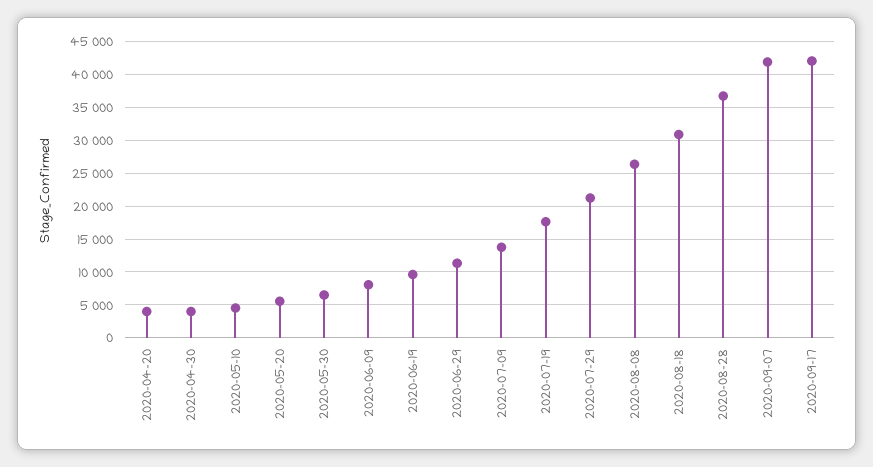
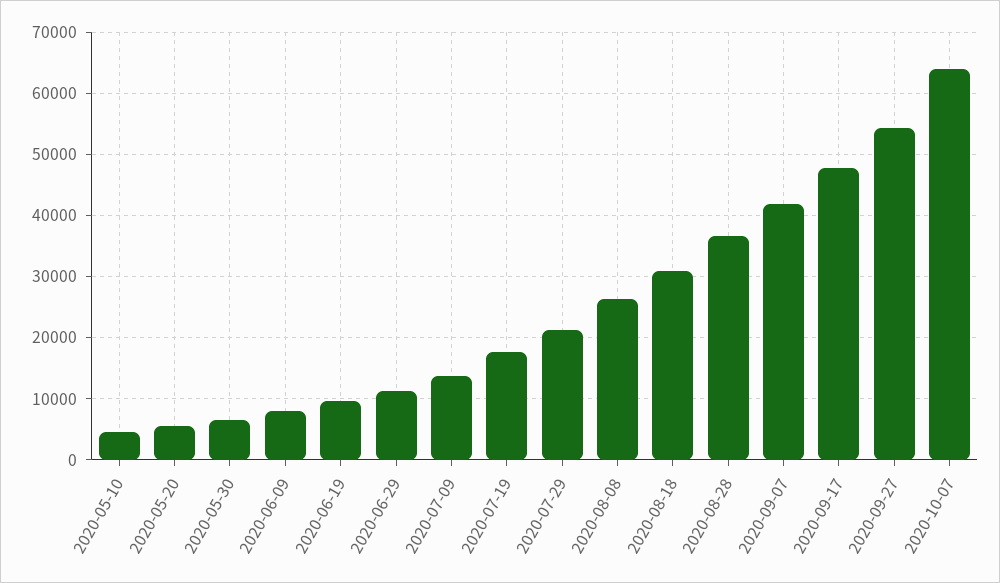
2020-04-20: 4000 -> none
2020-04-30: 4000 -> none
2020-09-17: 42000 -> 48000
2020-09-27: none -> 54000
2020-10-07: none -> 64000

